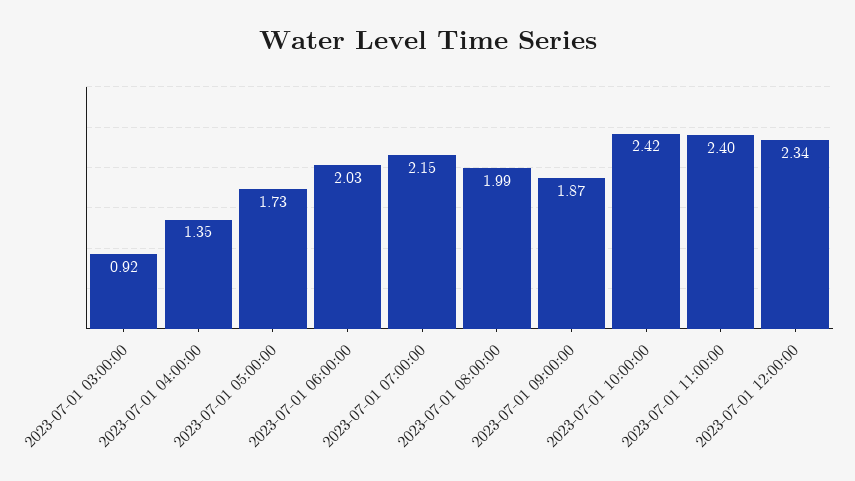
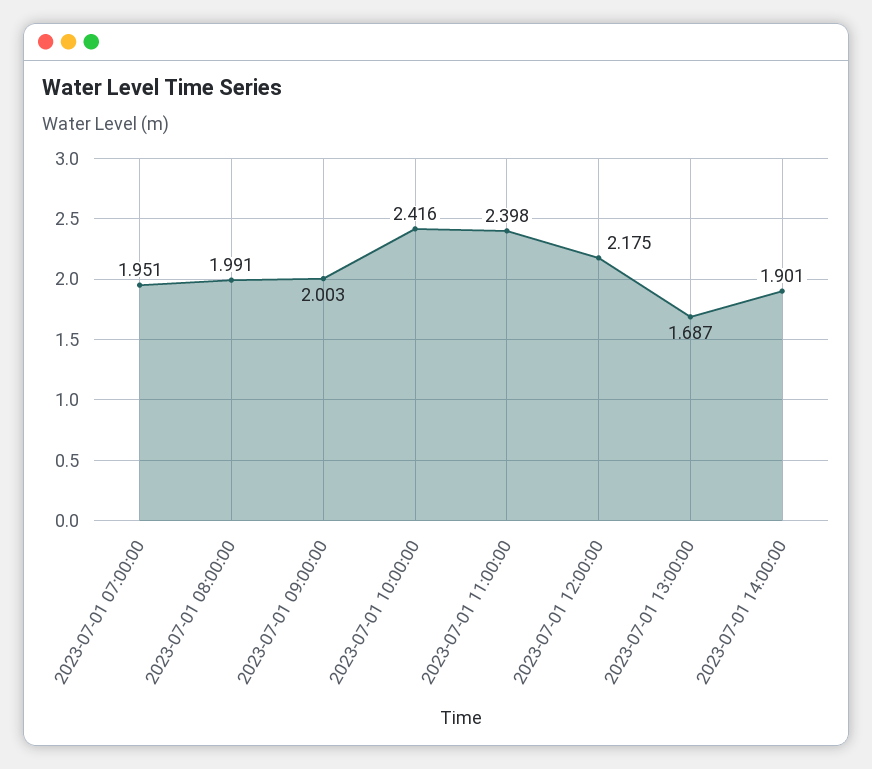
2023-07-01 03:00:00: 0.92 -> none
2023-07-01 04:00:00: 1.35 -> none
2023-07-01 05:00:00: 1.73 -> none
2023-07-01 06:00:00: 2.03 -> none
2023-07-01 07:00:00: 2.15 -> 1.951
2023-07-01 09:00:00: 1.87 -> 2.003
2023-07-01 12:00:00: 2.34 -> 2.175
2023-07-01 13:00:00: none -> 1.687
2023-07-01 14:00:00: none -> 1.901

